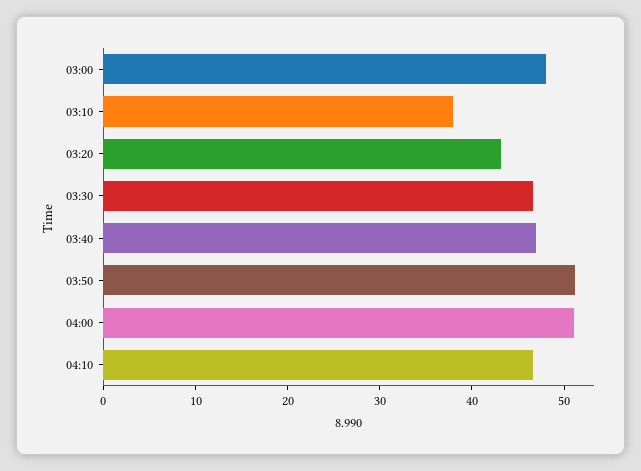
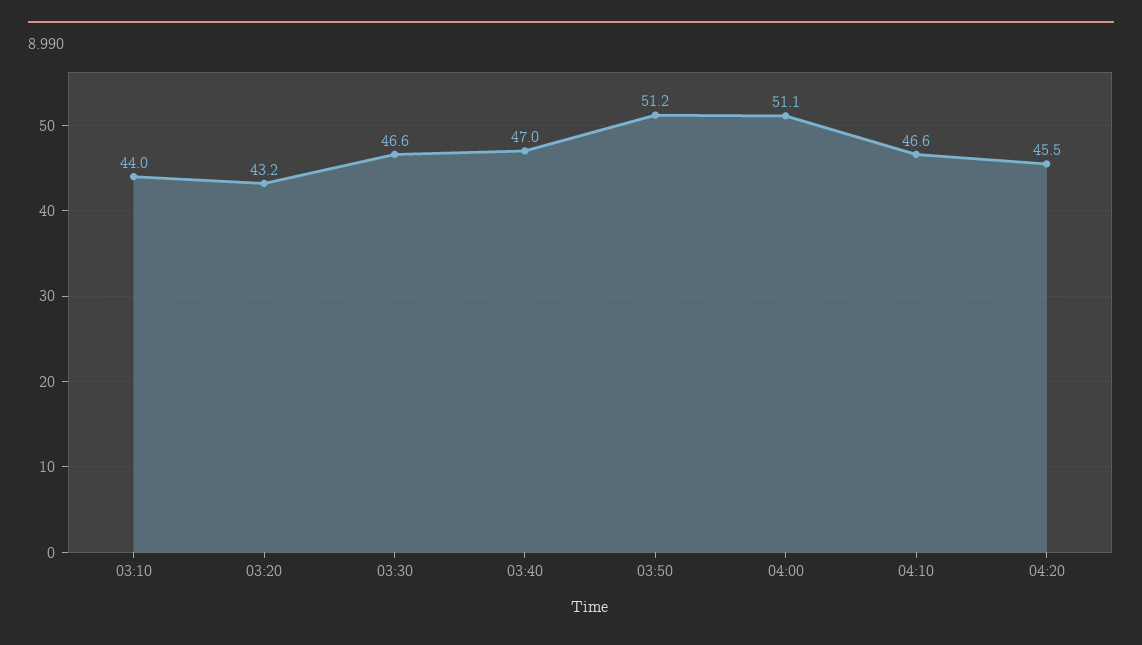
03:00: 48 -> none
03:10: 38 -> 44
04:20: none -> 45.5

